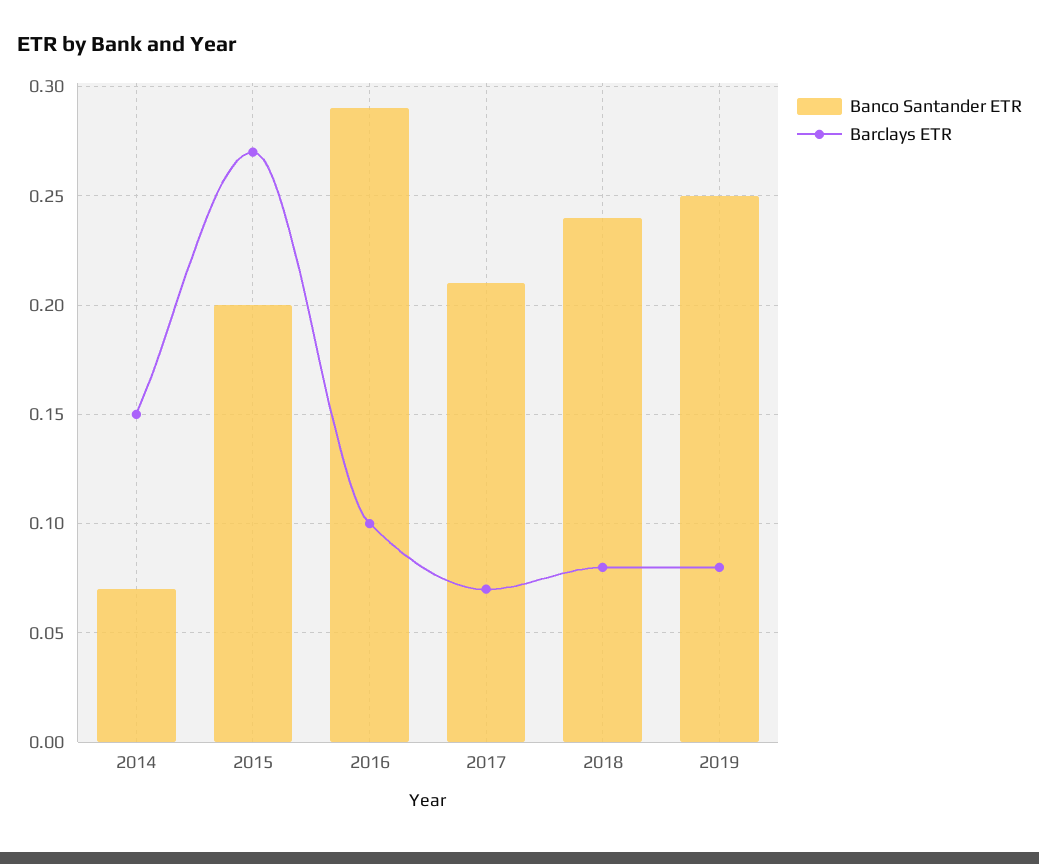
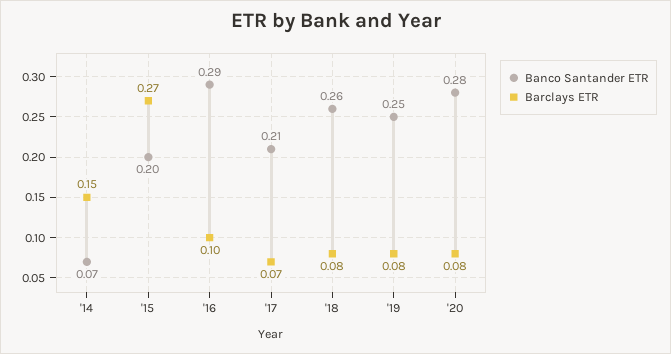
Banco Santander ETR, 2018: 0.24 -> 0.26
Banco Santander ETR, '20: none -> 0.28
Barclays ETR, '20: none -> 0.08

